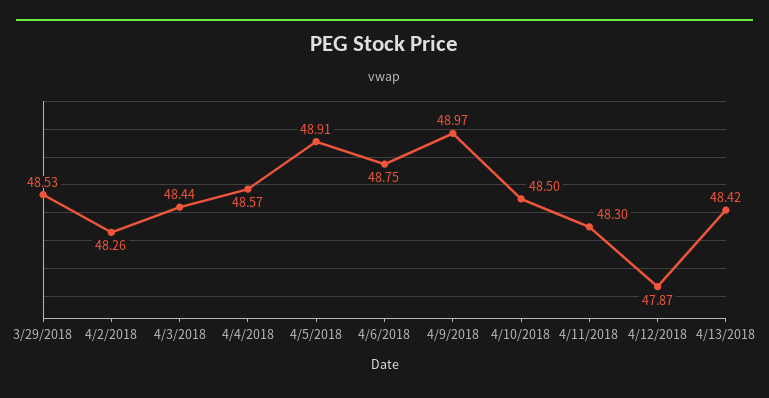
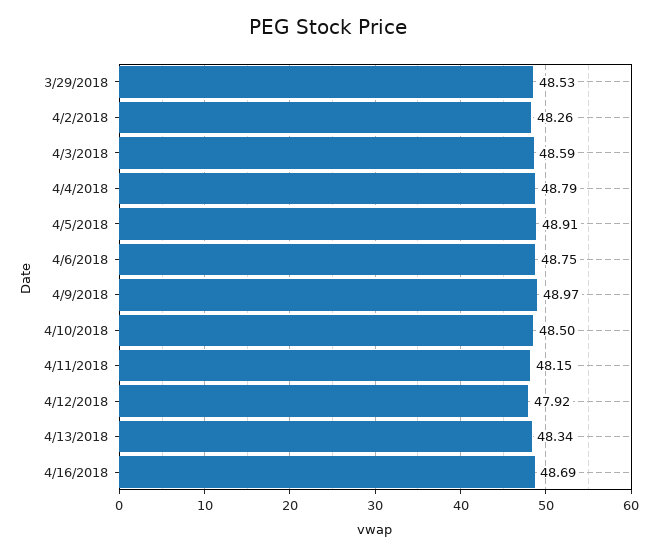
4/3/2018: 48.44 -> 48.59
4/4/2018: 48.57 -> 48.79
4/11/2018: 48.3 -> 48.15
4/12/2018: 47.87 -> 47.92
4/13/2018: 48.42 -> 48.34
4/16/2018: none -> 48.69

